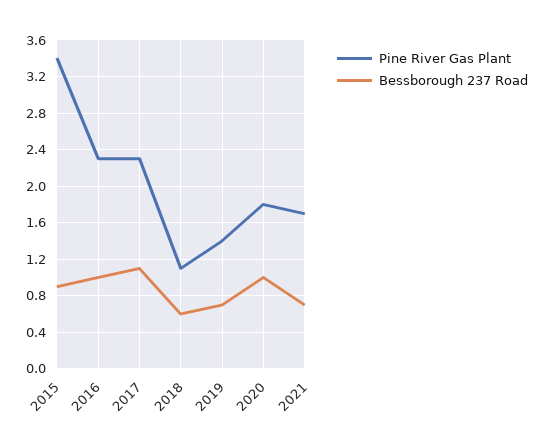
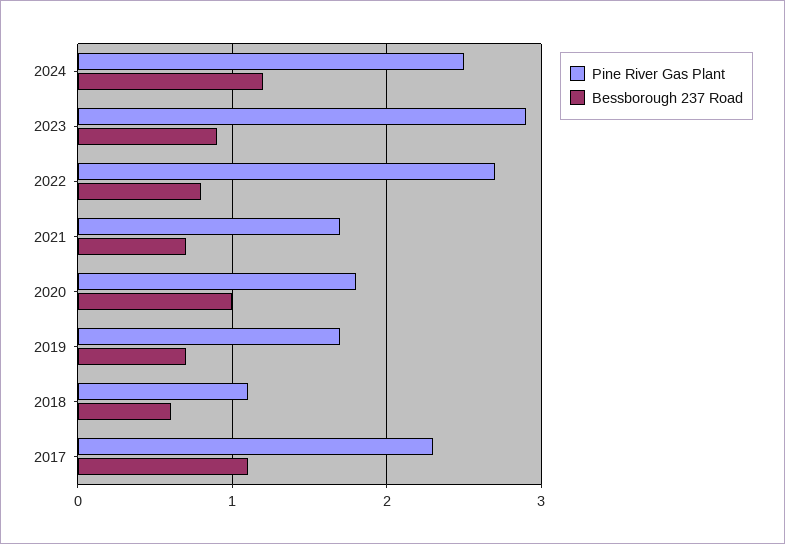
Pine River Gas Plant, 2015: 3.4 -> none
Bessborough 237 Road, 2015: 0.9 -> none
Pine River Gas Plant, 2016: 2.3 -> none
Bessborough 237 Road, 2016: 1 -> none
Pine River Gas Plant, 2019: 1.4 -> 1.7
Pine River Gas Plant, 2024: none -> 2.5
Bessborough 237 Road, 2024: none -> 1.2
Pine River Gas Plant, 2023: none -> 2.9
Bessborough 237 Road, 2023: none -> 0.9
Pine River Gas Plant, 2022: none -> 2.7
Bessborough 237 Road, 2022: none -> 0.8

